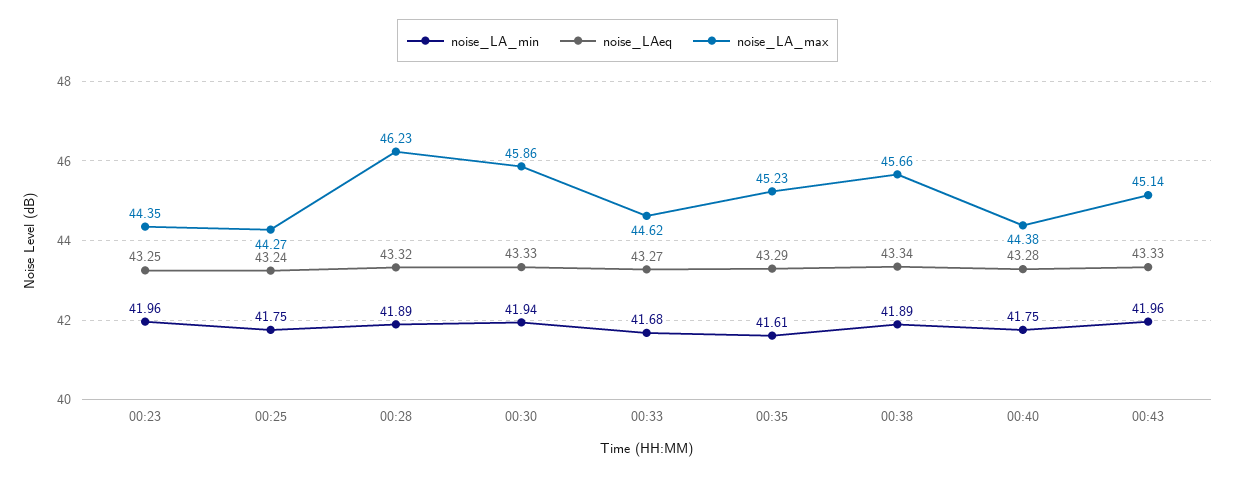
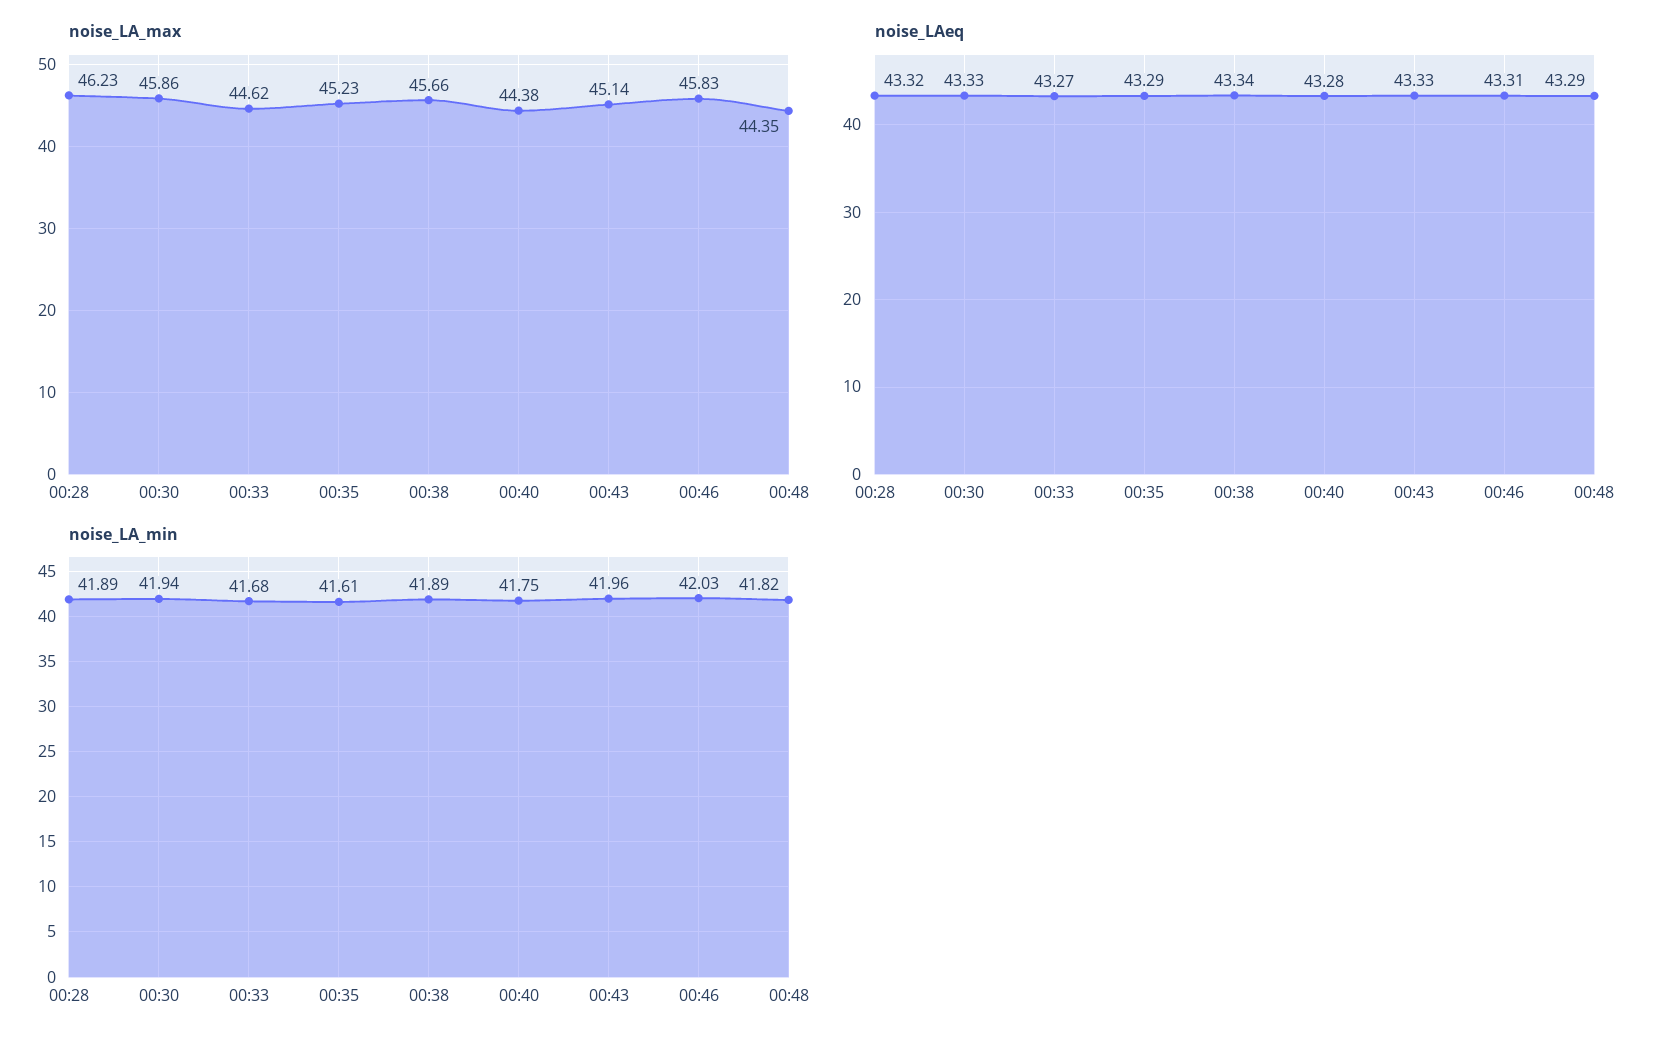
noise_LA_min, 00:23: 41.96 -> none
noise_LAeq, 00:23: 43.25 -> none
noise_LA_max, 00:23: 44.35 -> none
noise_LA_min, 00:25: 41.75 -> none
noise_LAeq, 00:25: 43.24 -> none
noise_LA_max, 00:25: 44.27 -> none
noise_LA_max, 00:46: none -> 45.83
noise_LA_max, 00:48: none -> 44.35
noise_LAeq, 00:46: none -> 43.31
noise_LAeq, 00:48: none -> 43.29
noise_LA_min, 00:46: none -> 42.03
noise_LA_min, 00:48: none -> 41.82

